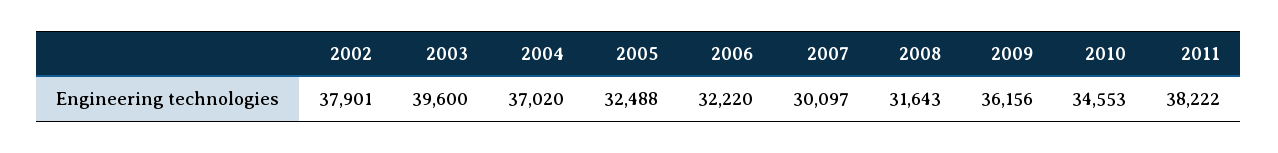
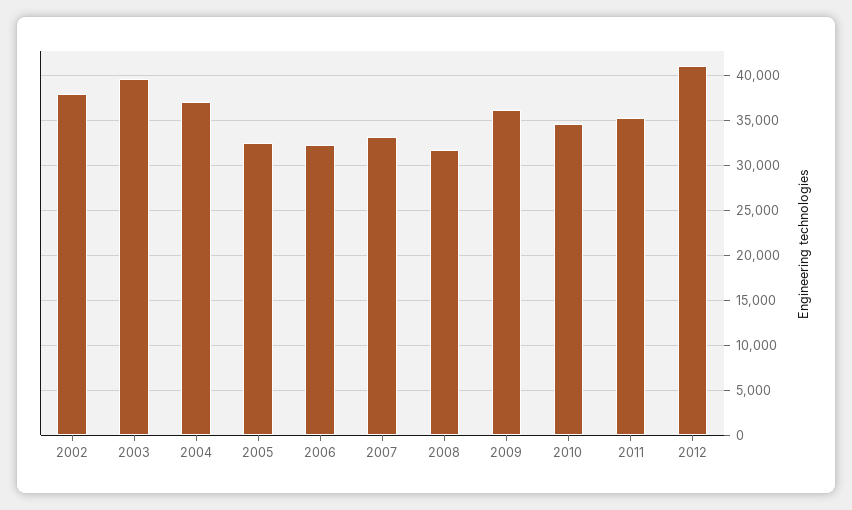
2007: 30097 -> 33000
2011: 38222 -> 35000
2012: none -> 41000

